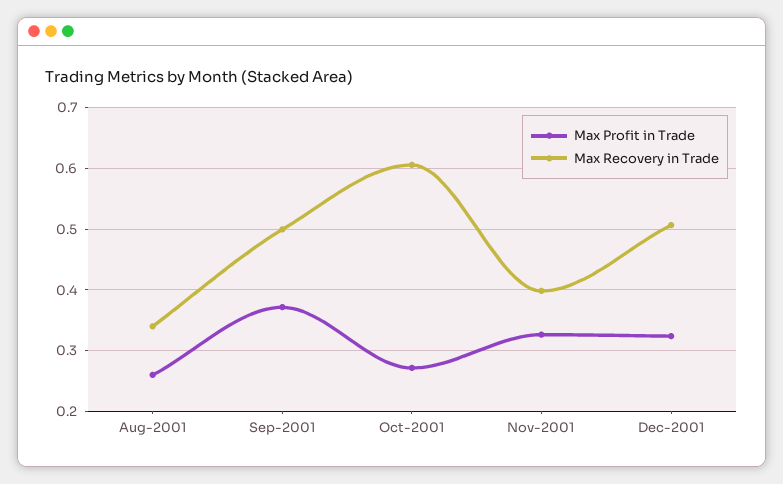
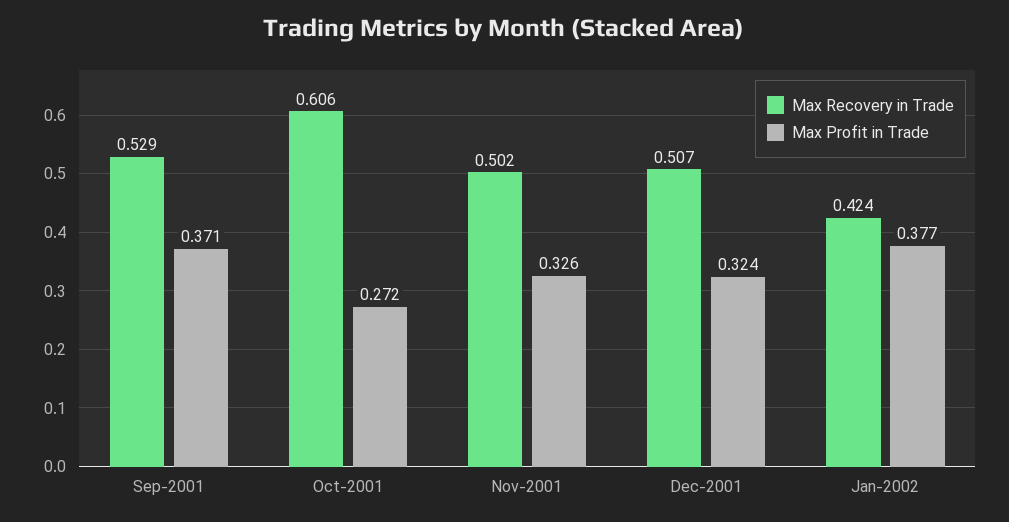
Max Profit in Trade, Aug-2001: 0.26 -> none
Max Recovery in Trade, Aug-2001: 0.34 -> none
Max Recovery in Trade, Sep-2001: 0.5 -> 0.529
Max Recovery in Trade, Nov-2001: 0.4 -> 0.502
Max Recovery in Trade, Jan-2002: none -> 0.424
Max Profit in Trade, Jan-2002: none -> 0.377

